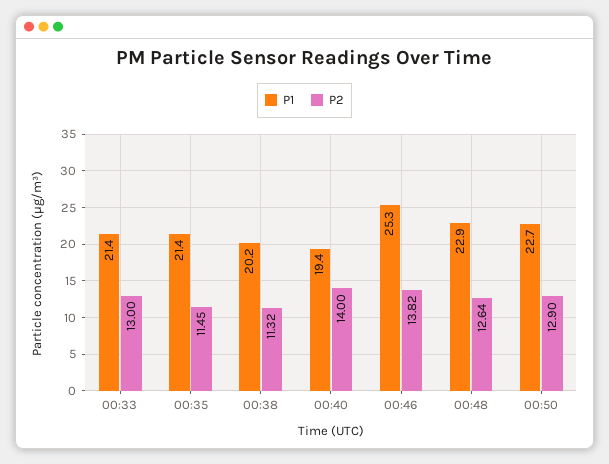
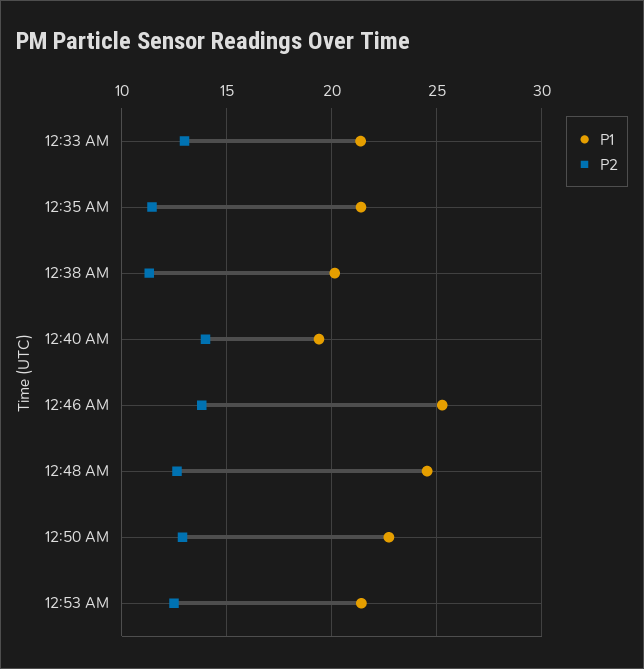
P1, 00:48: 22.9 -> 24.5
P1, 12:53 AM: none -> 21.5
P2, 12:53 AM: none -> 12.5

